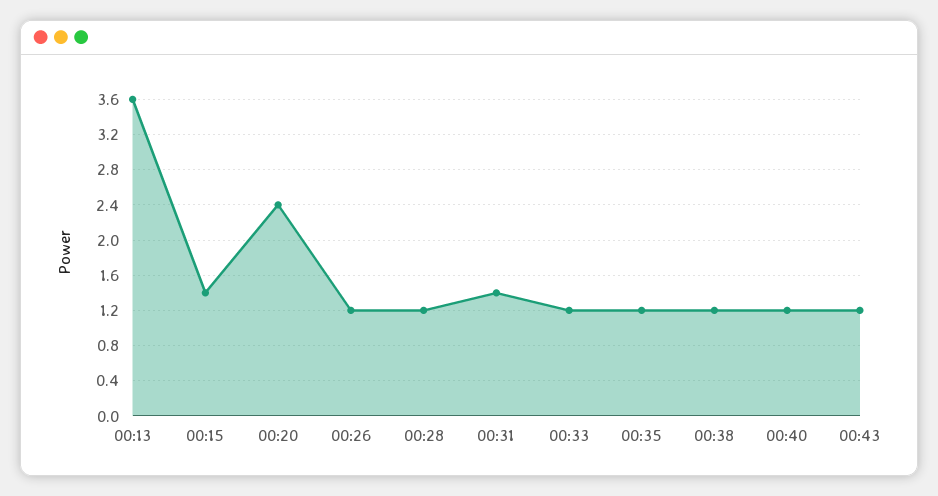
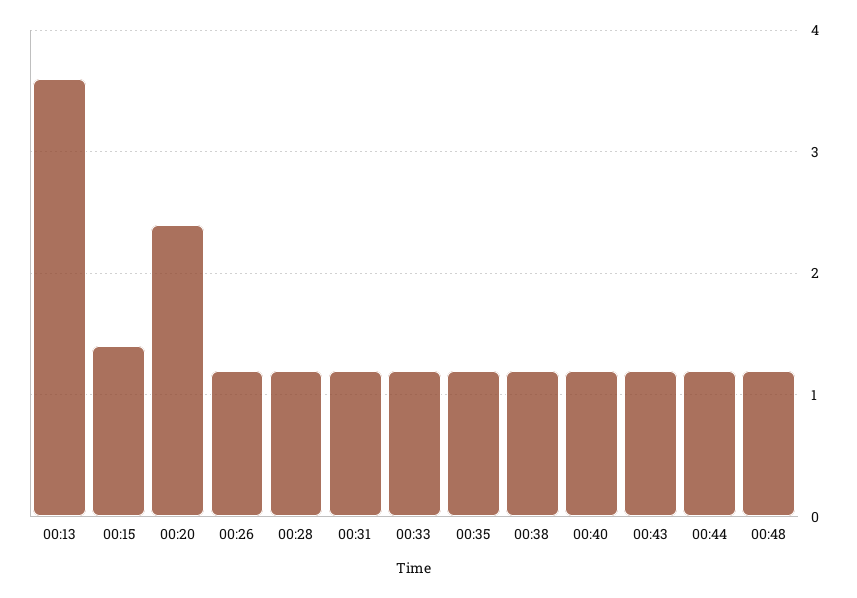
00:31: 1.4 -> 1.2
00:44: none -> 1.2
00:48: none -> 1.2

